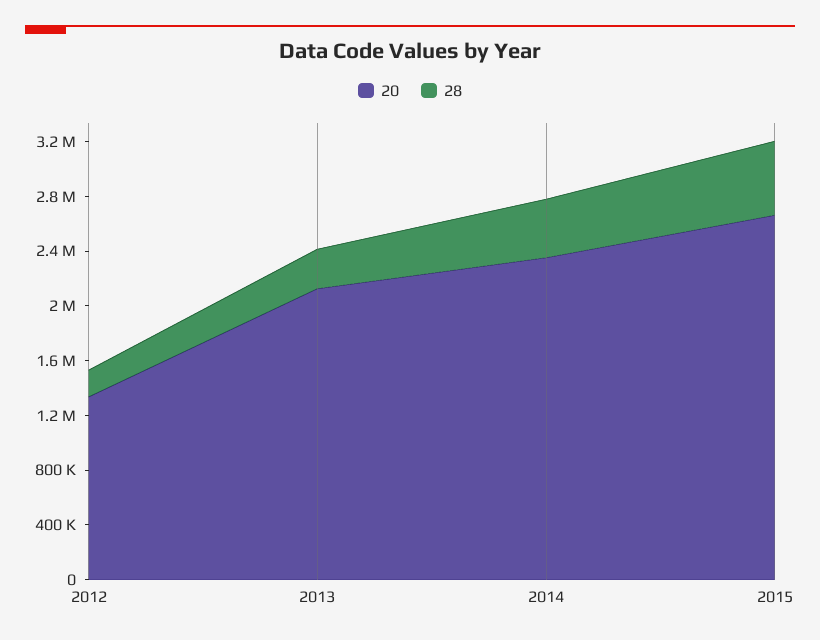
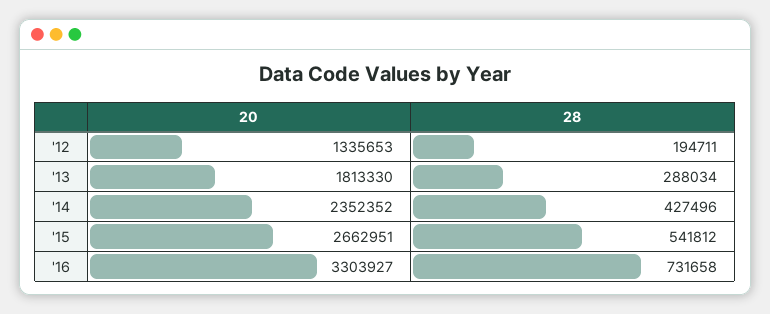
20, 2013: 2100000 -> 1813330
20, '16: none -> 3303927
28, '16: none -> 731658

